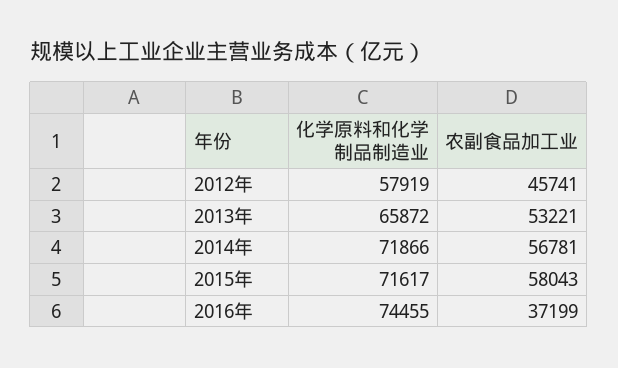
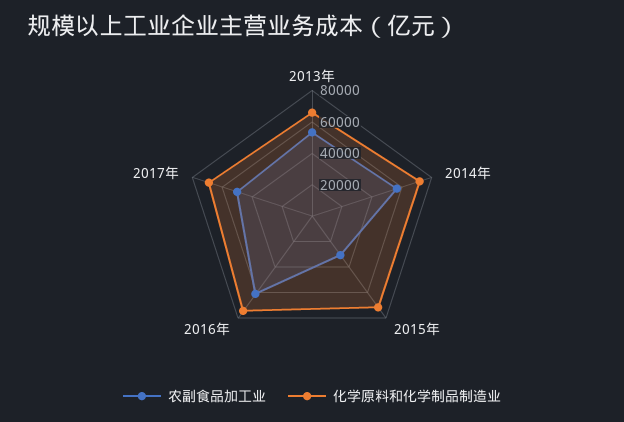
化学原料和化学制品制造业, 2012年: 57919 -> none
农副食品加工业, 2012年: 45741 -> none
农副食品加工业, 2015年: 58043 -> 30000
农副食品加工业, 2016年: 37199 -> 60000
农副食品加工业, 2017年: none -> 50000
化学原料和化学制品制造业, 2017年: none -> 70000

